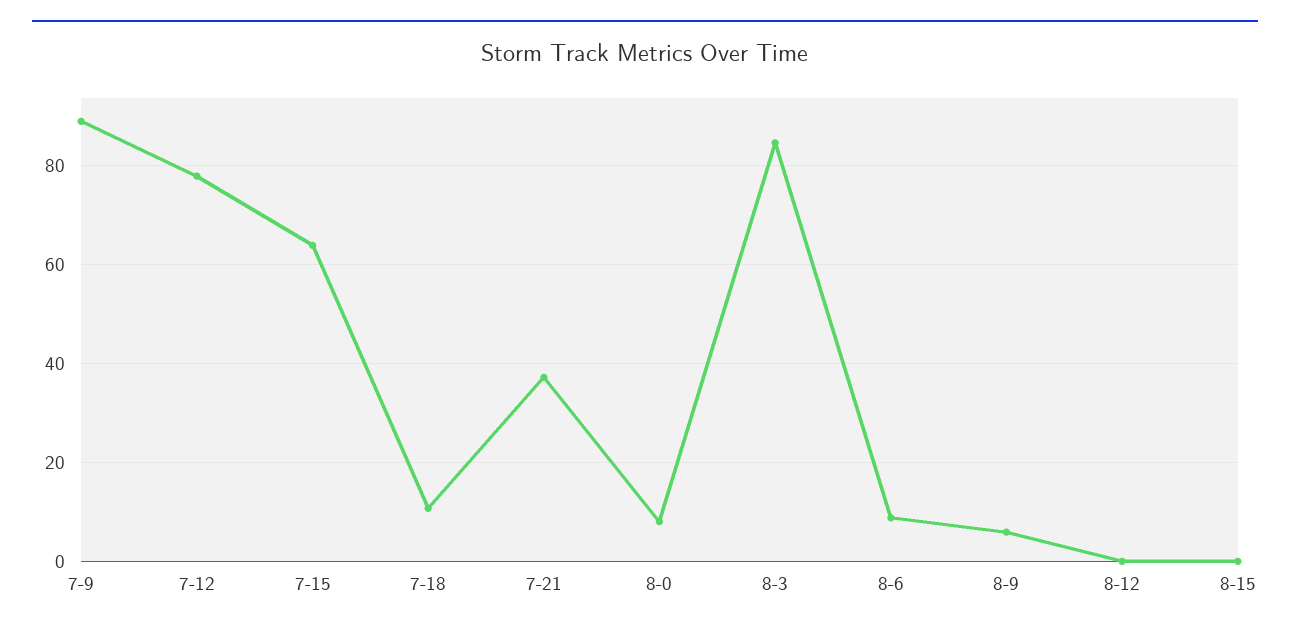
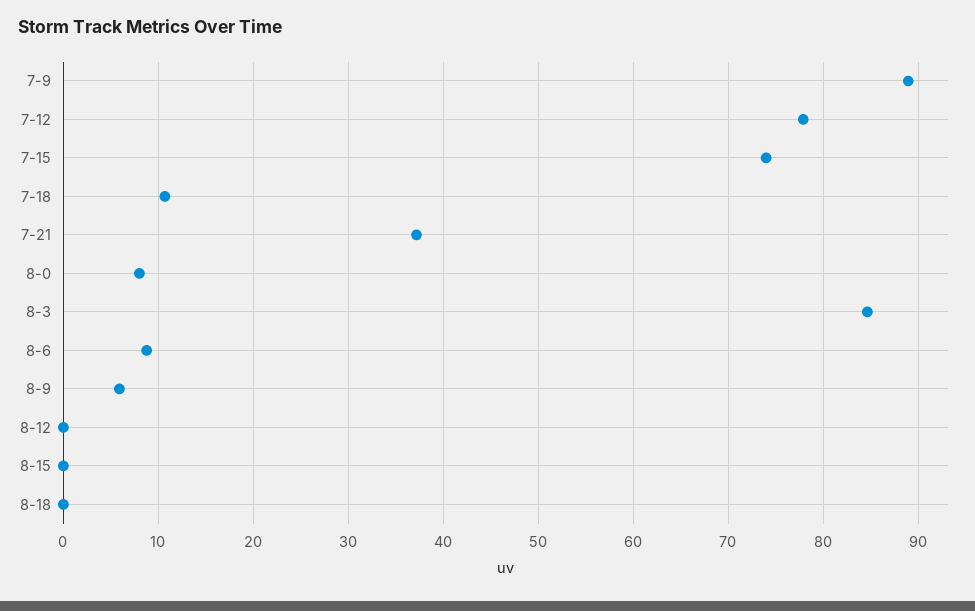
7-15: 64 -> 74
8-18: none -> 0

